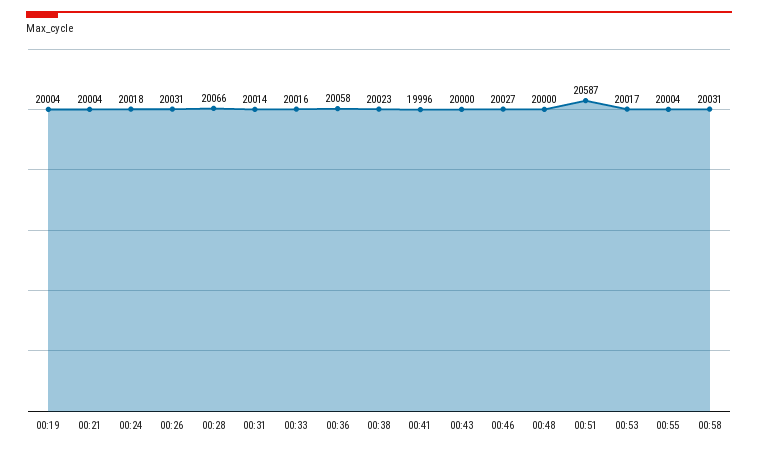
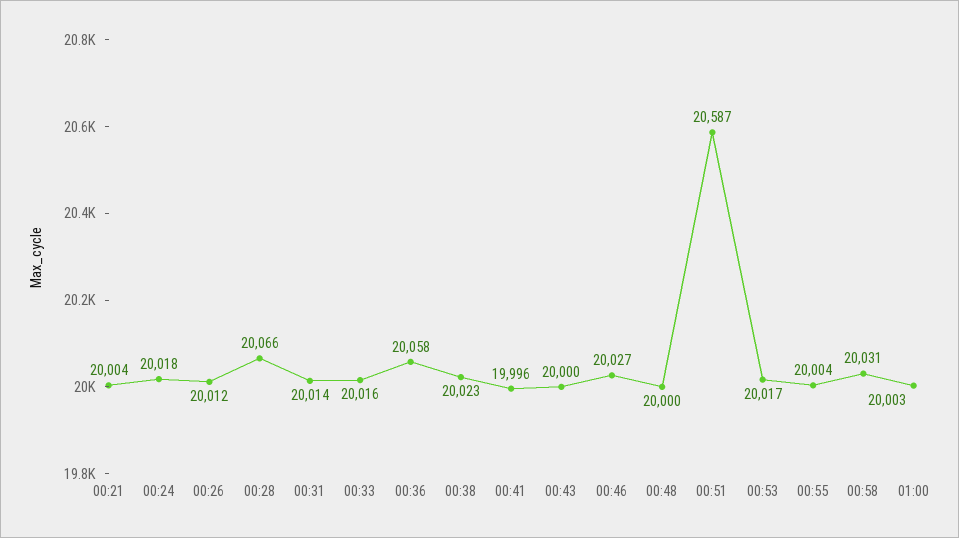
00:19: 20004 -> none
00:26: 20031 -> 20012
01:00: none -> 20003

